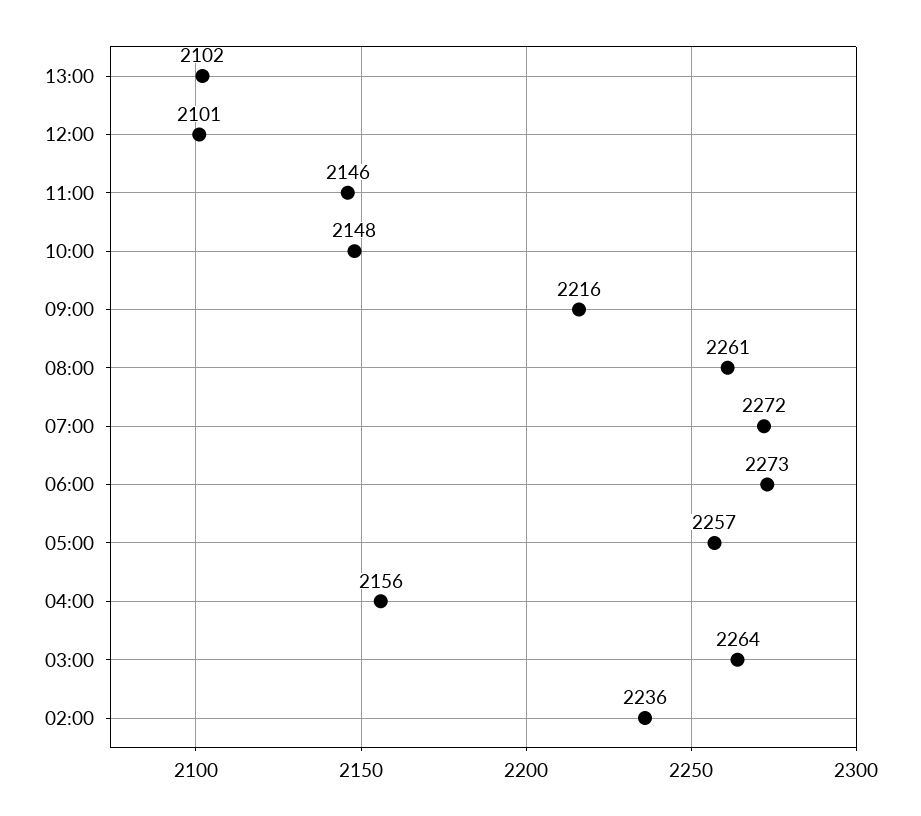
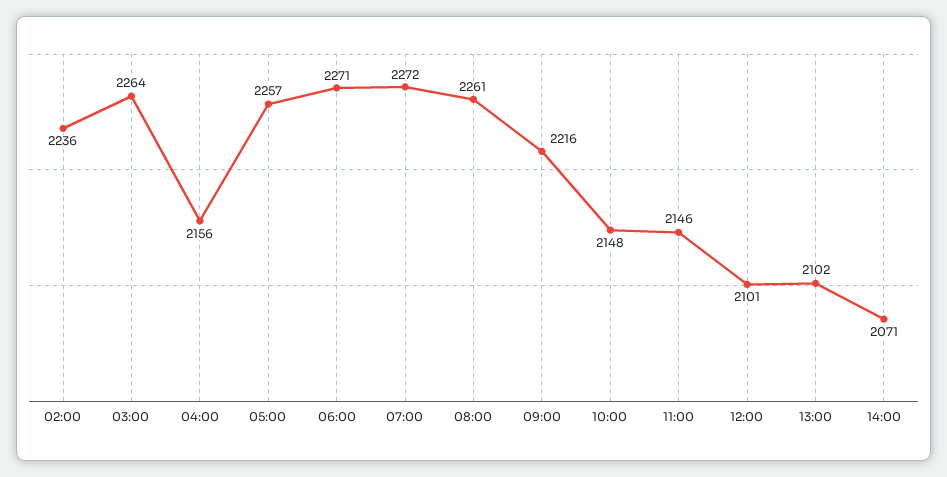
06:00: 2273 -> 2271
14:00: none -> 2071

